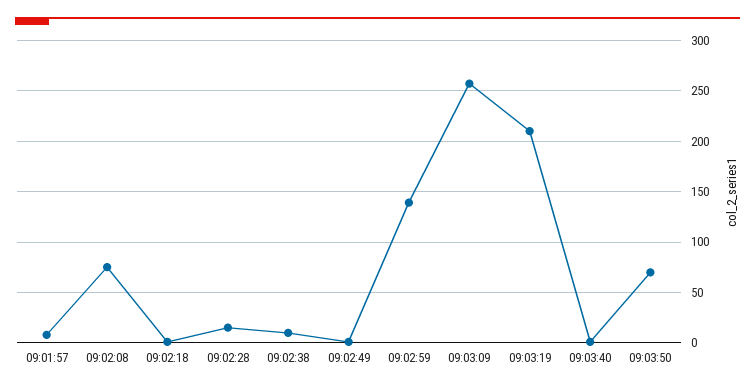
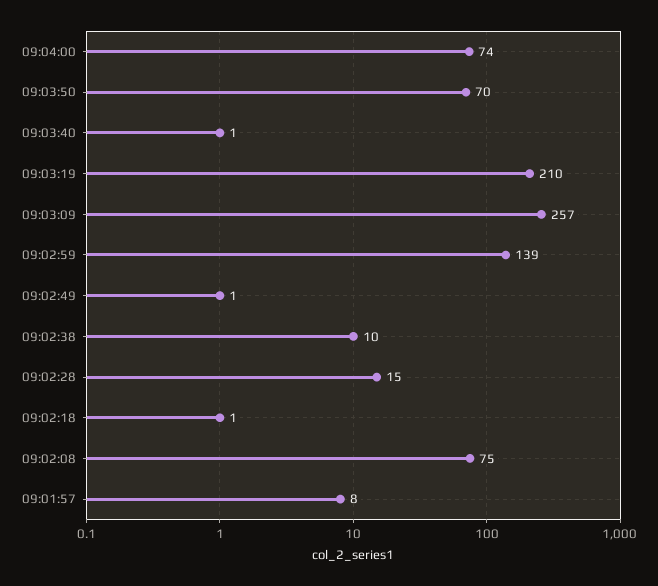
09:04:00: none -> 74

